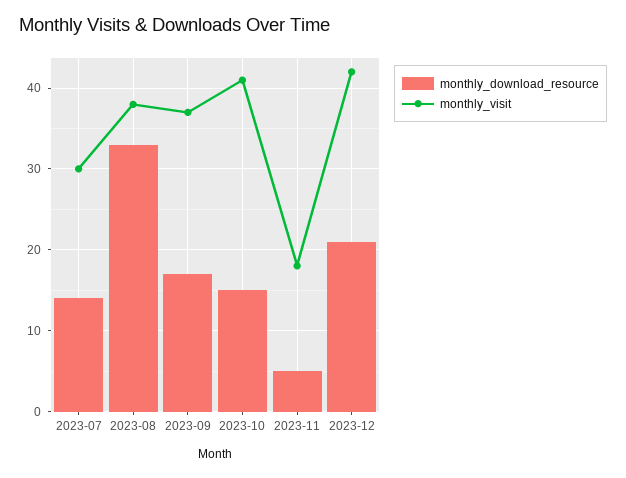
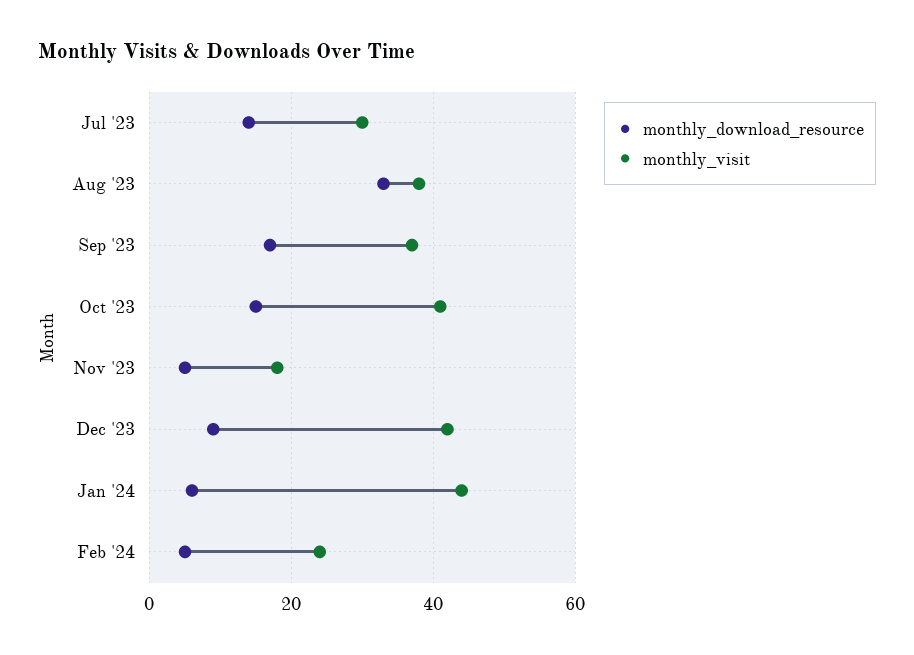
monthly_download_resource, 2023-12: 21 -> 10
monthly_download_resource, Jan '24: none -> 5
monthly_visit, Jan '24: none -> 45
monthly_download_resource, Feb '24: none -> 5
monthly_visit, Feb '24: none -> 25

